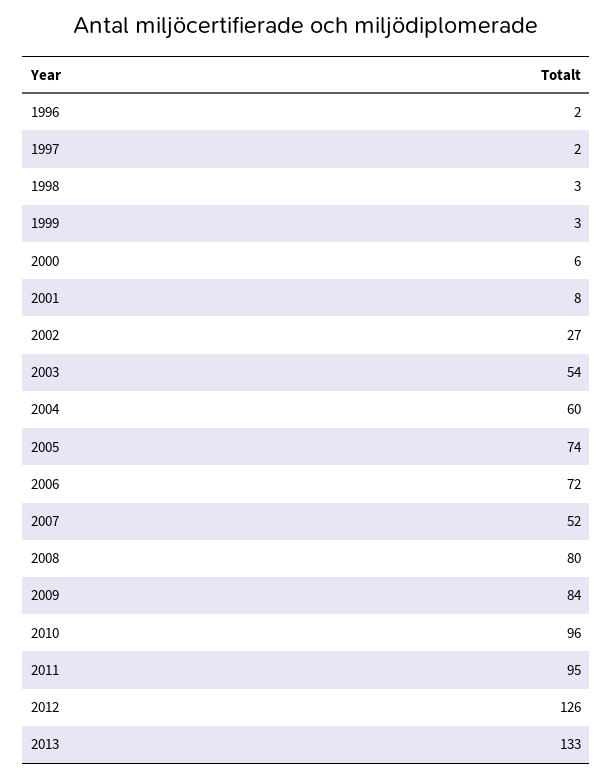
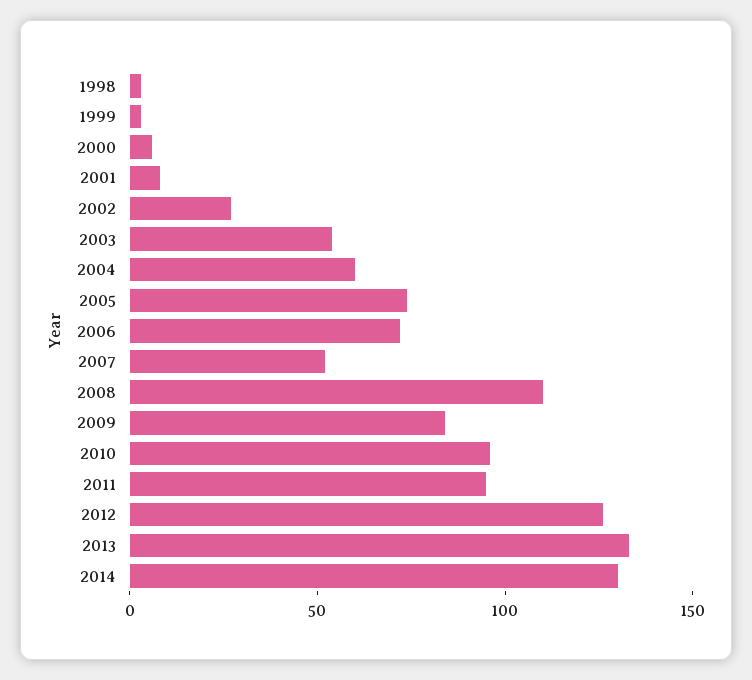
1996: 2 -> none
1997: 2 -> none
2008: 80 -> 110
2014: none -> 130

